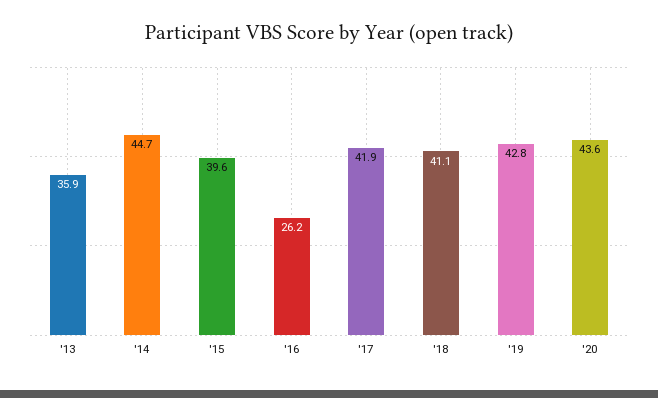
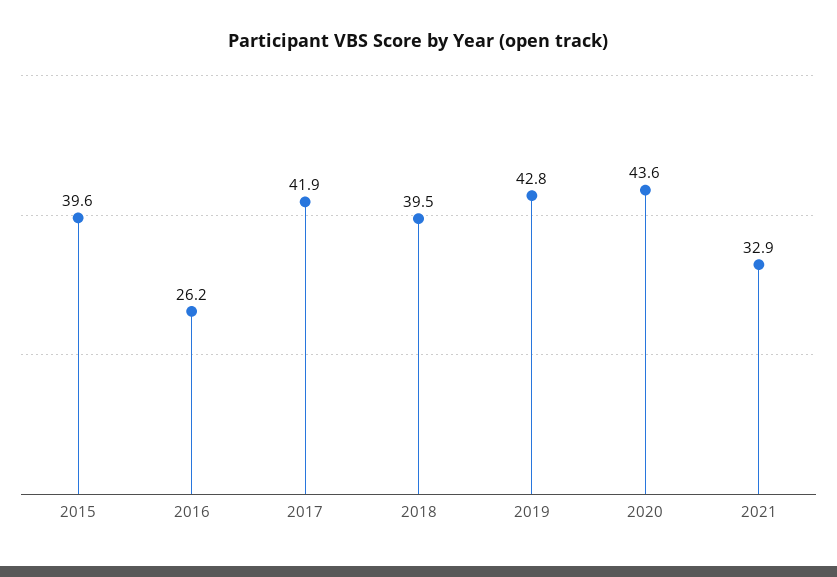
'13: 35.9 -> none
'14: 44.7 -> none
'18: 41.1 -> 39.5
2021: none -> 32.9

